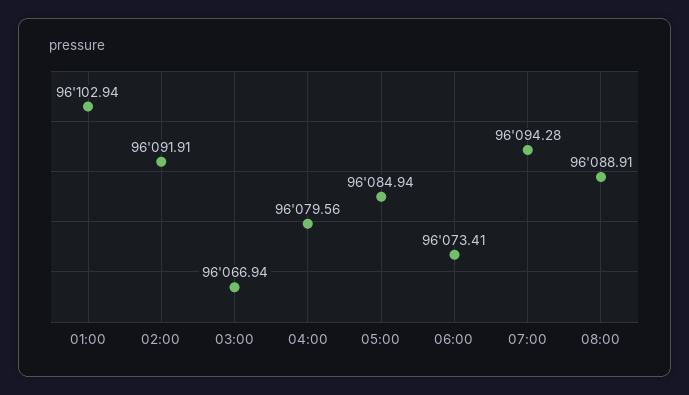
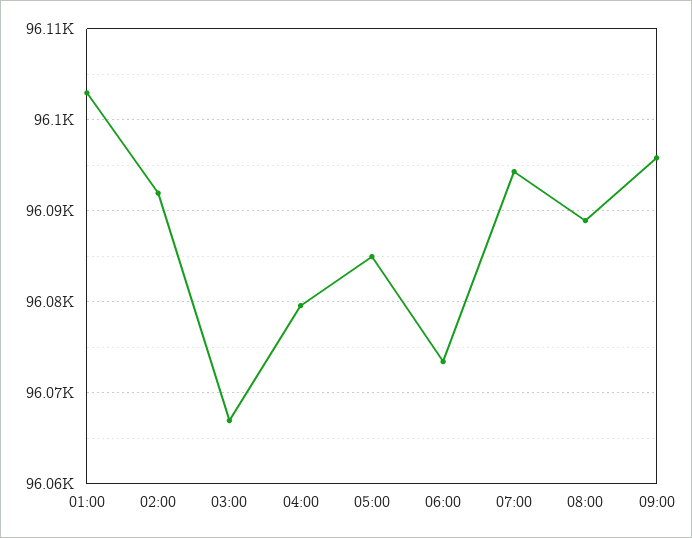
09:00: none -> 96096

